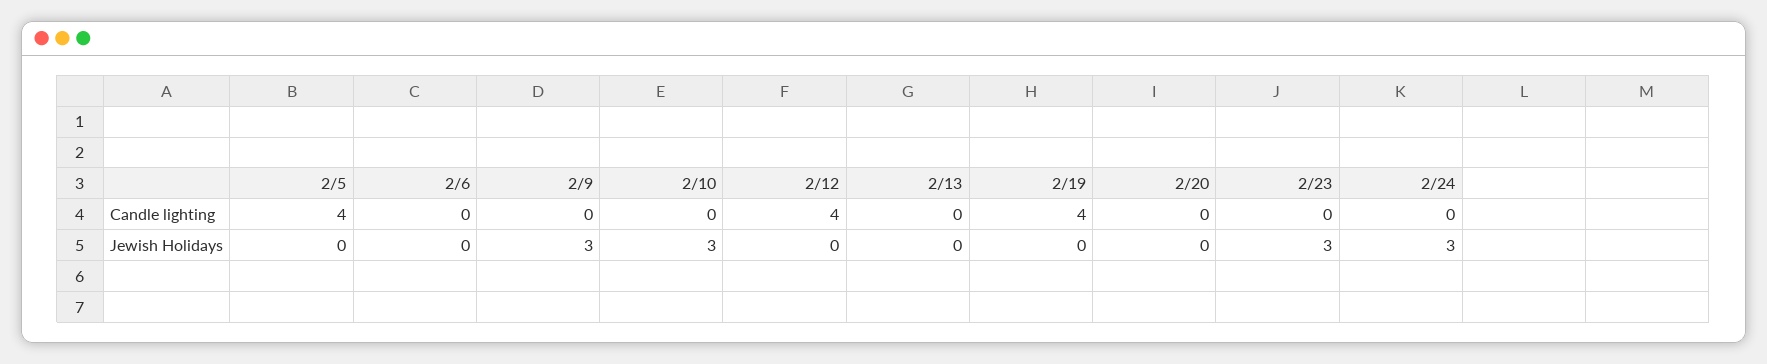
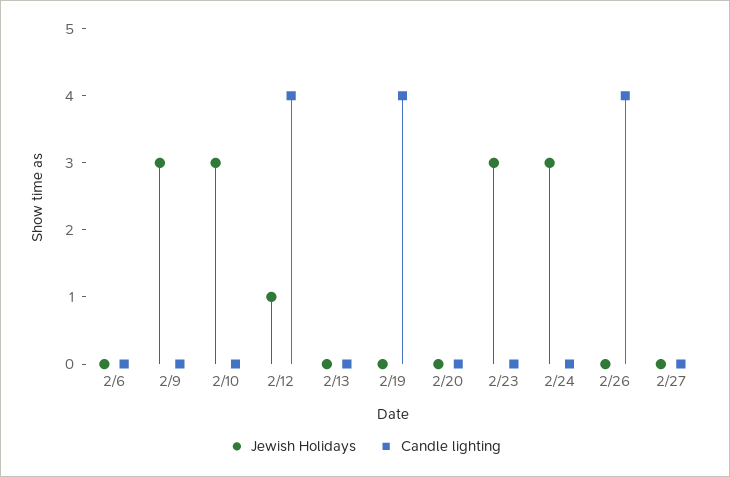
Candle lighting, 2/5: 4 -> none
Jewish Holidays, 2/5: 0 -> none
Jewish Holidays, 2/12: 0 -> 1
Jewish Holidays, 2/26: none -> 0
Candle lighting, 2/26: none -> 4
Jewish Holidays, 2/27: none -> 0
Candle lighting, 2/27: none -> 0

